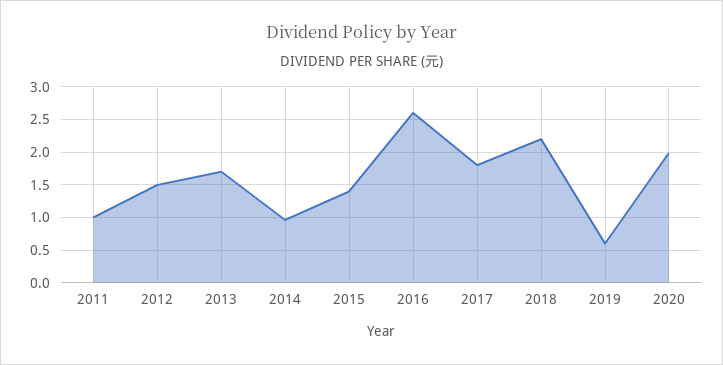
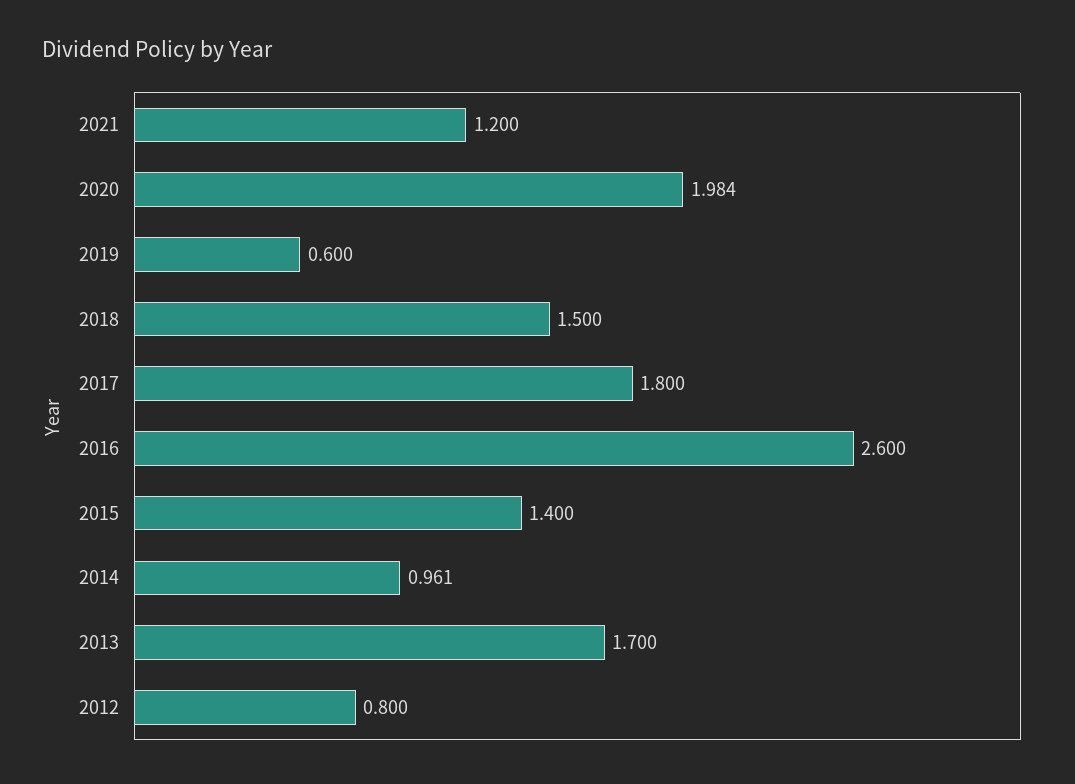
2011: 1 -> none
2012: 1.5 -> 0.8
2018: 2.2 -> 1.5
2021: none -> 1.2

